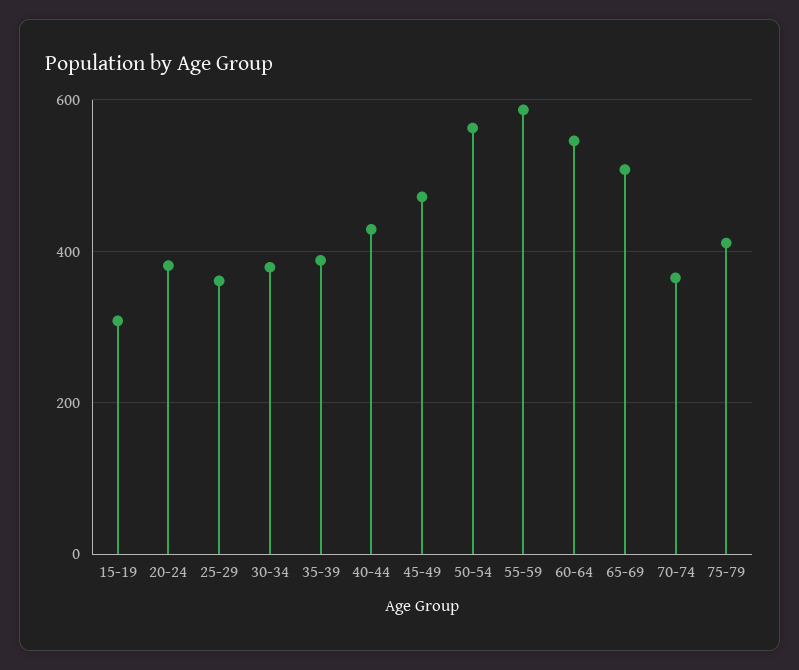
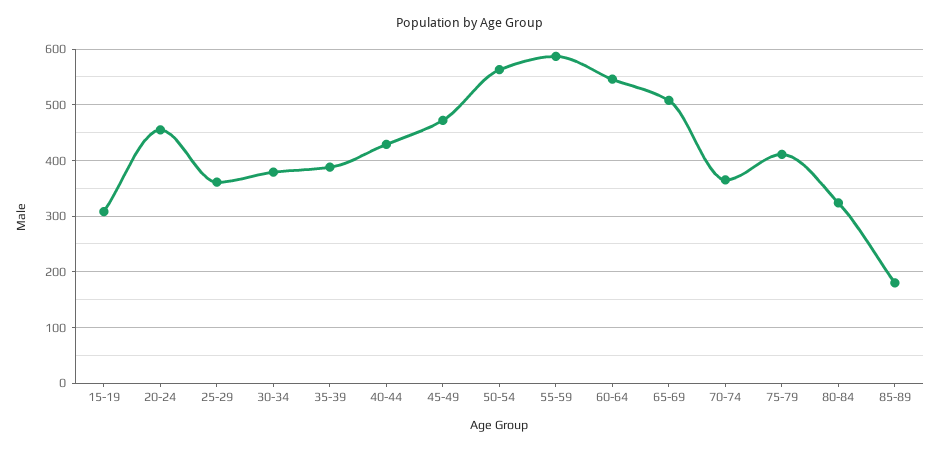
20-24: 380 -> 460
80-84: none -> 320
85-89: none -> 180

